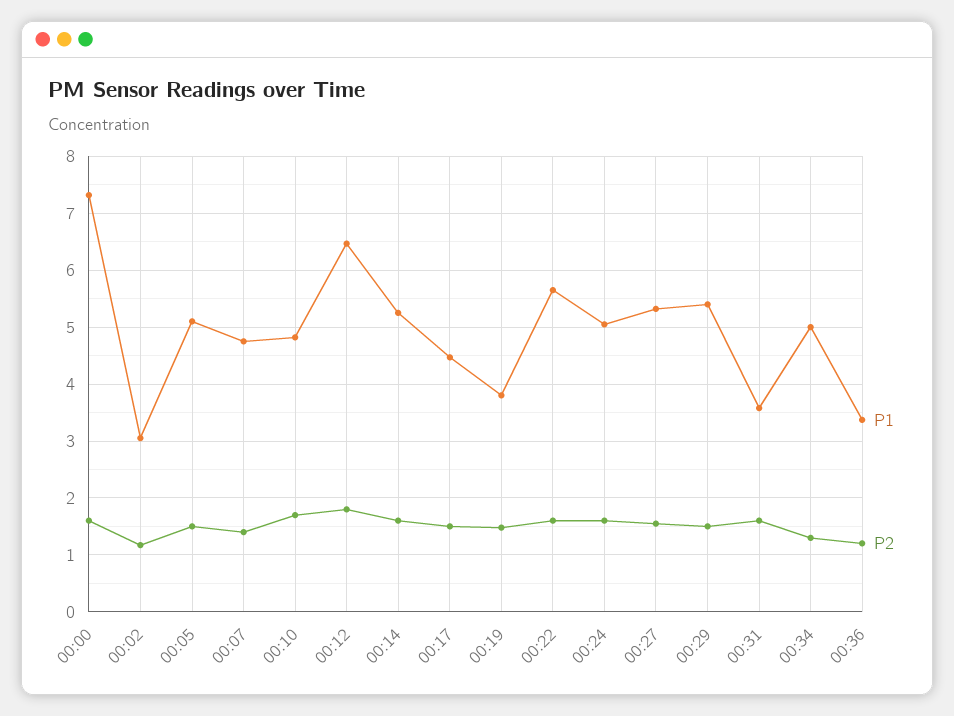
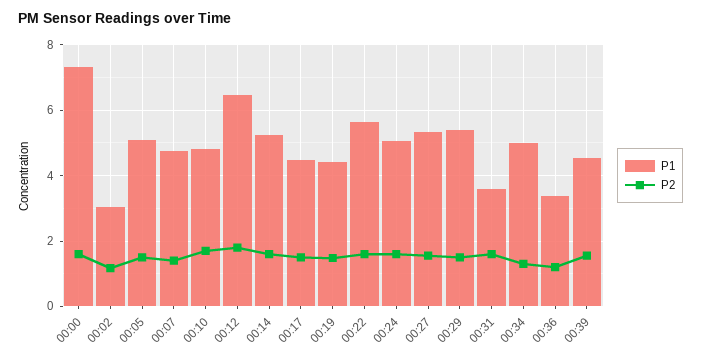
P1, 00:19: 3.8 -> 4.4
P1, 00:39: none -> 4.6
P2, 00:39: none -> 1.6

